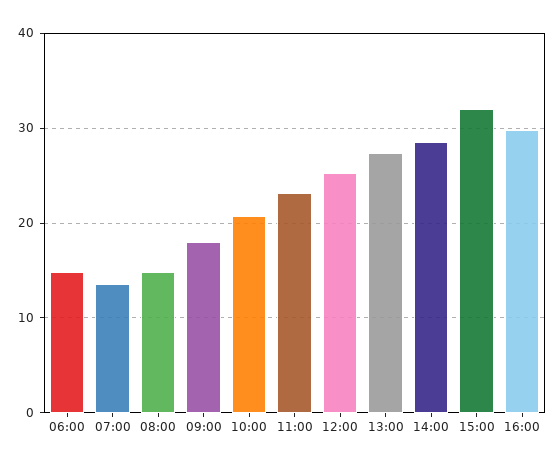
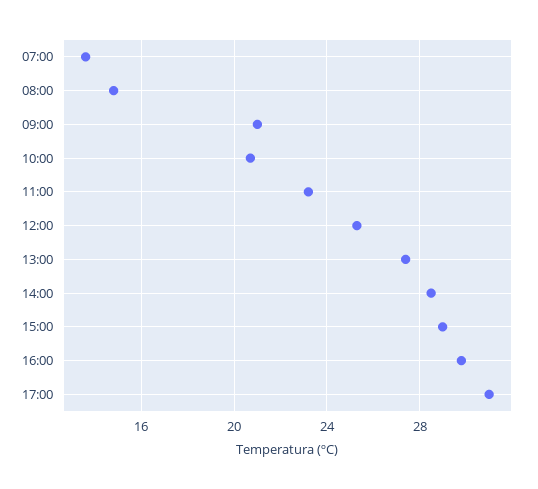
06:00: 15 -> none
09:00: 18 -> 21
15:00: 32 -> 29
17:00: none -> 31

